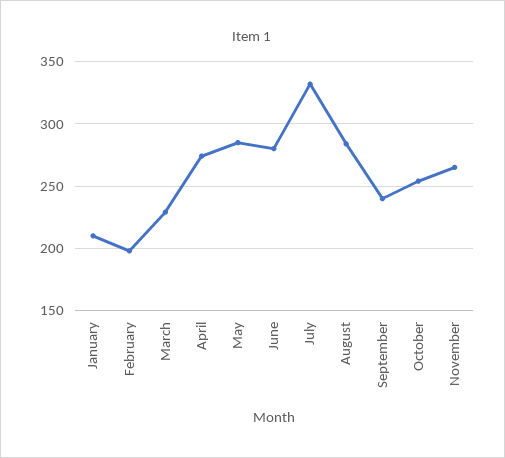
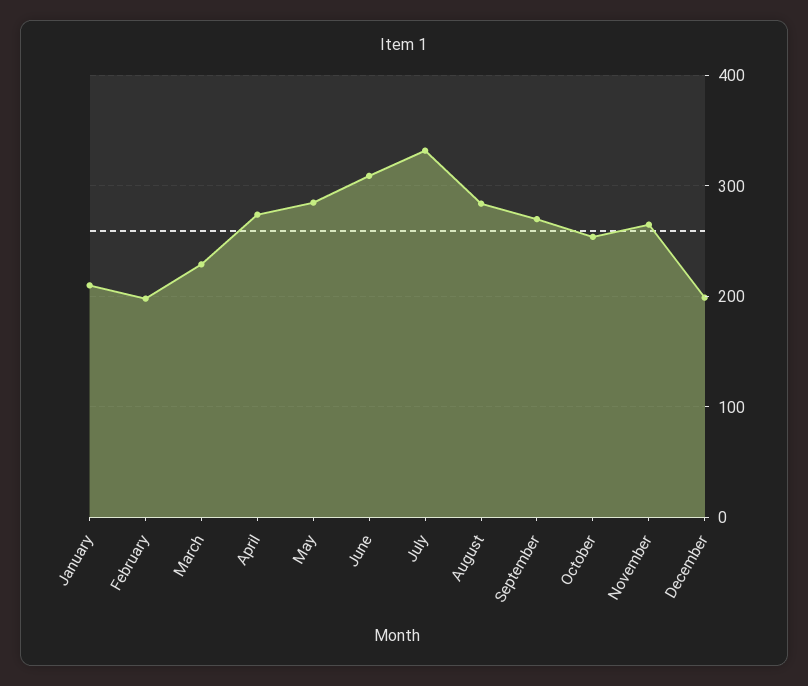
June: 280 -> 310
September: 240 -> 270
December: none -> 200

